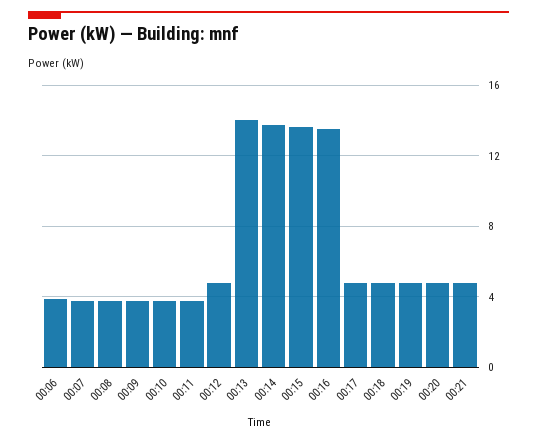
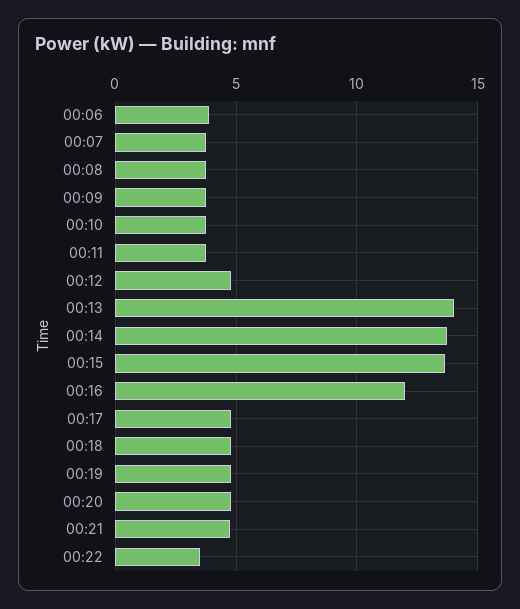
00:16: 13.5 -> 12
00:22: none -> 3.5

